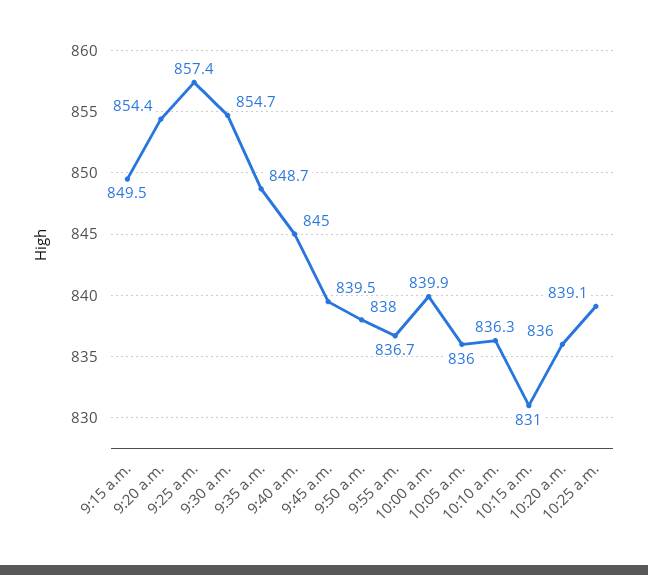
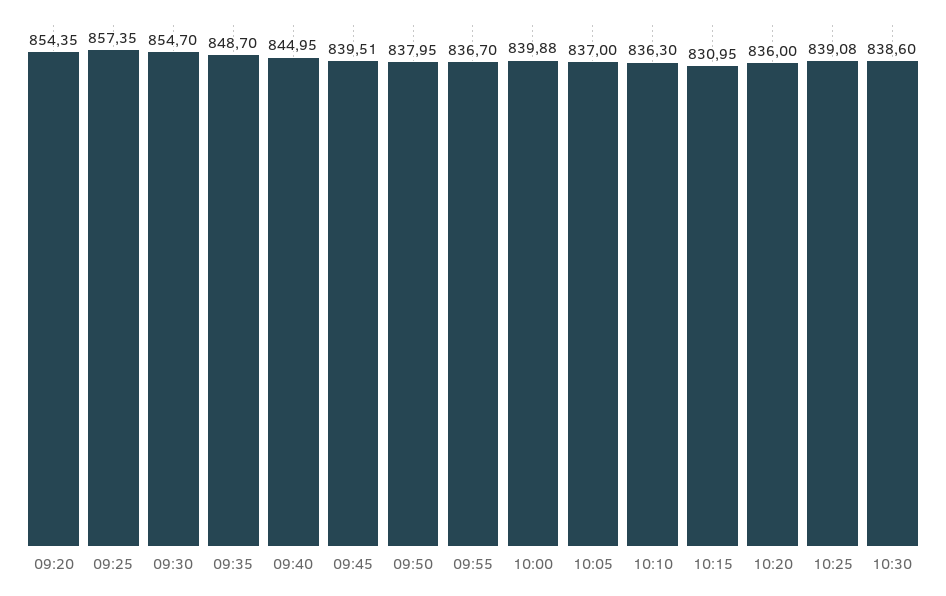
9:15 a.m.: 849.5 -> none
10:05 a.m.: 836 -> 837
10:30: none -> 838.6

